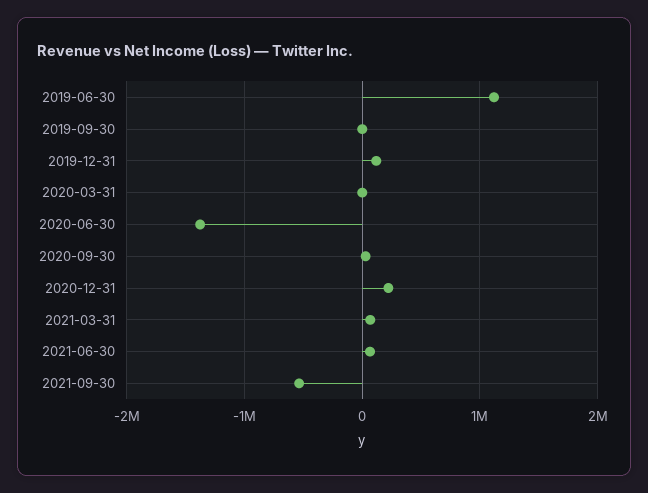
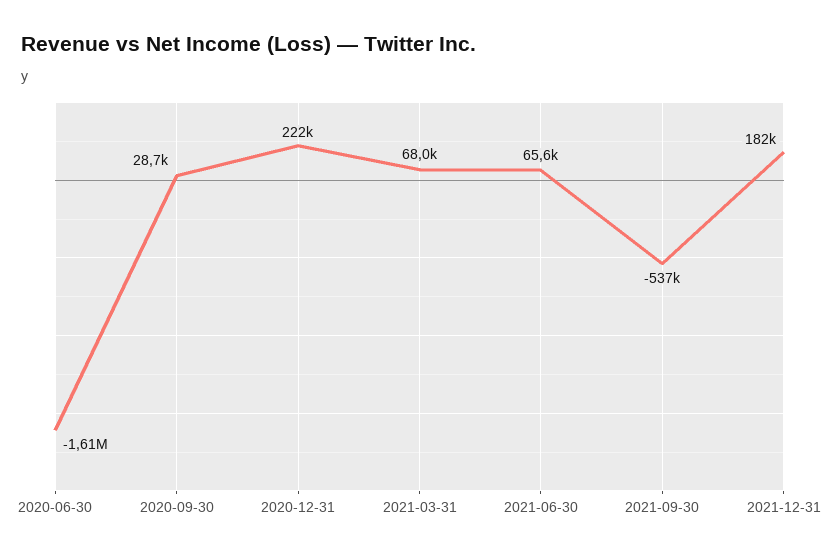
2019-06-30: 1100000 -> none
2019-09-30: 0 -> none
2019-12-31: 100000 -> none
2020-03-31: 0 -> none
2020-06-30: -1400000 -> -1610000
2021-12-31: none -> 182000

